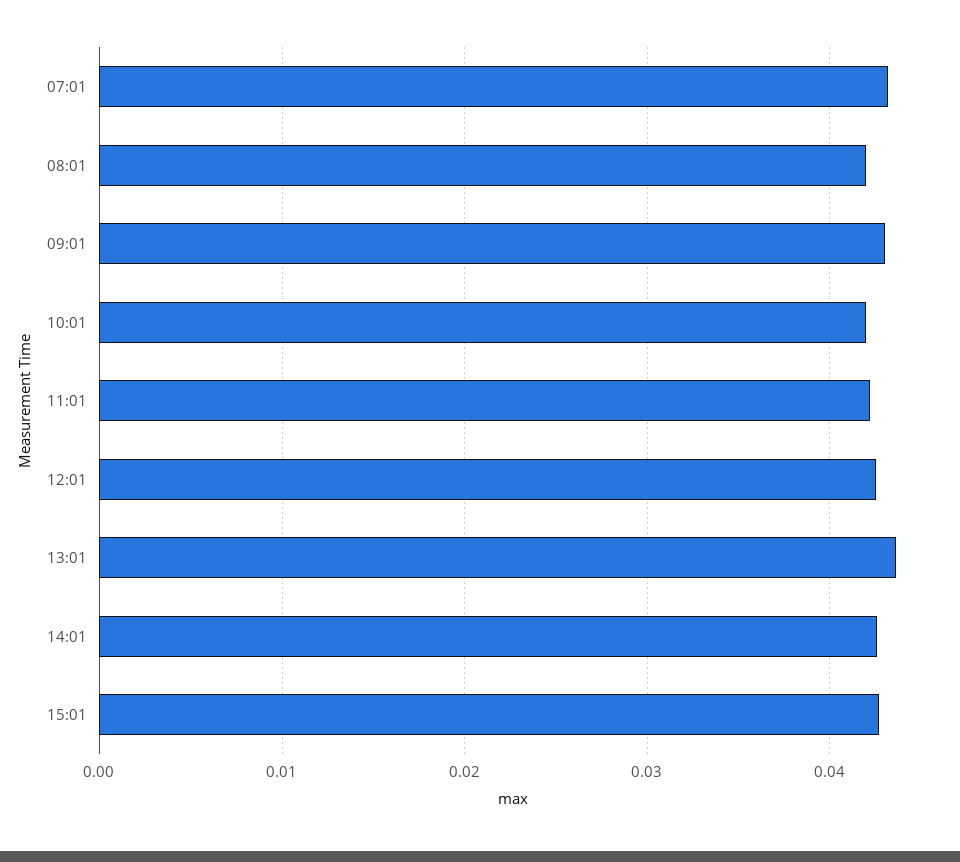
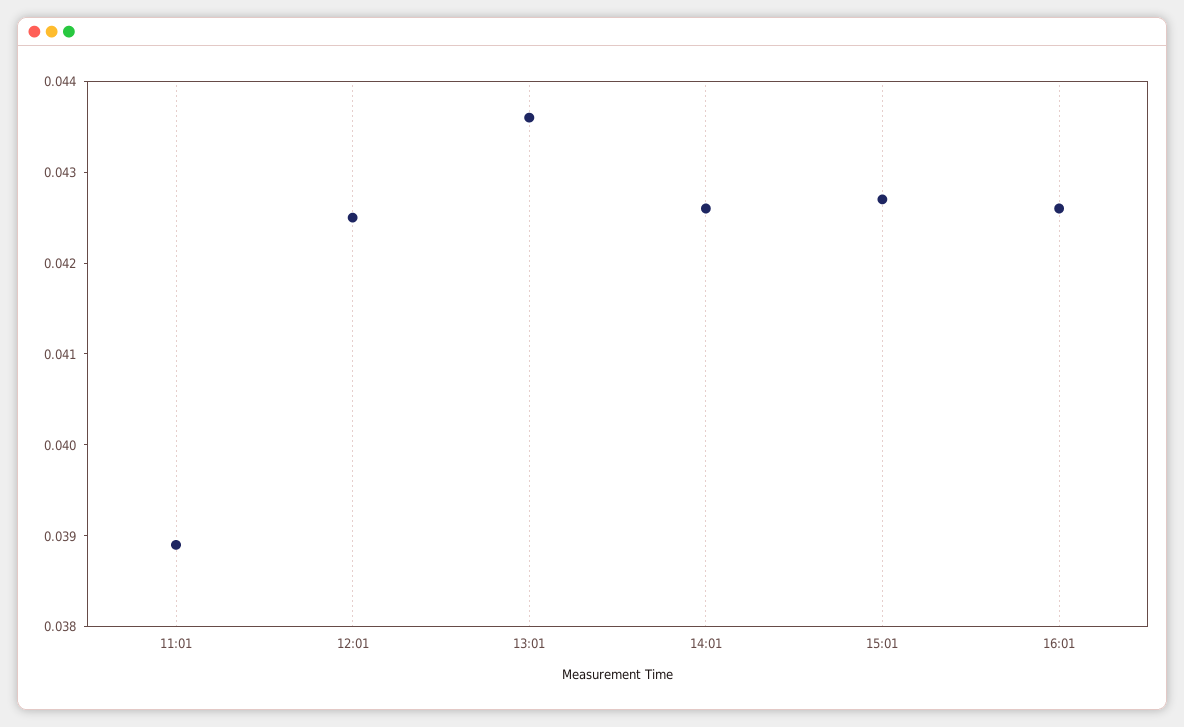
07:01: 0.043 -> none
08:01: 0.042 -> none
09:01: 0.043 -> none
10:01: 0.042 -> none
11:01: 0.042 -> 0.0389
16:01: none -> 0.0426

